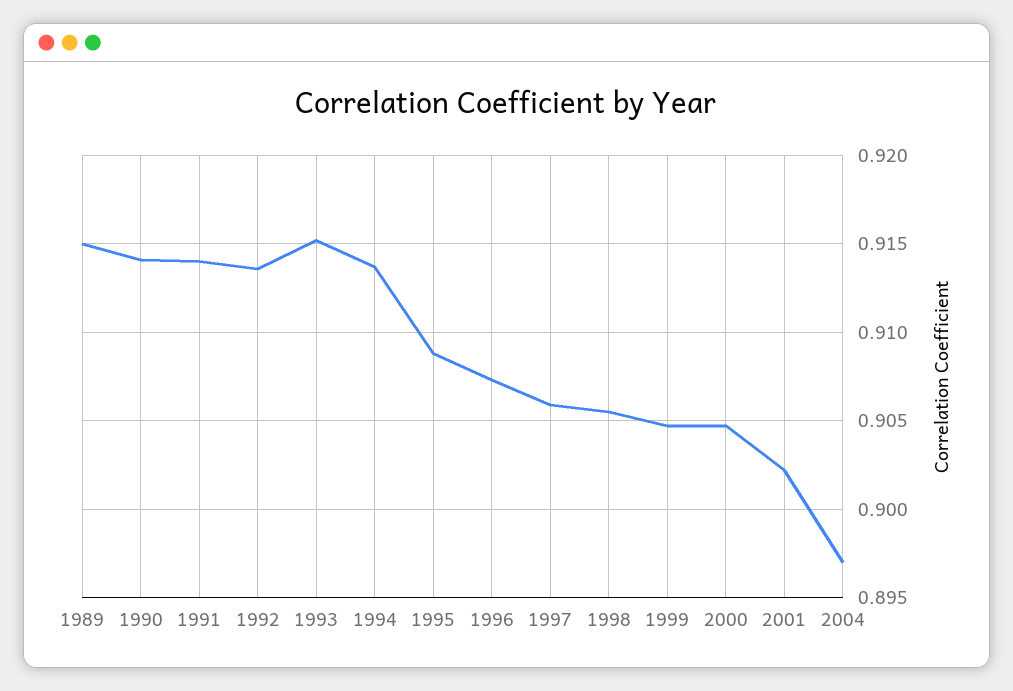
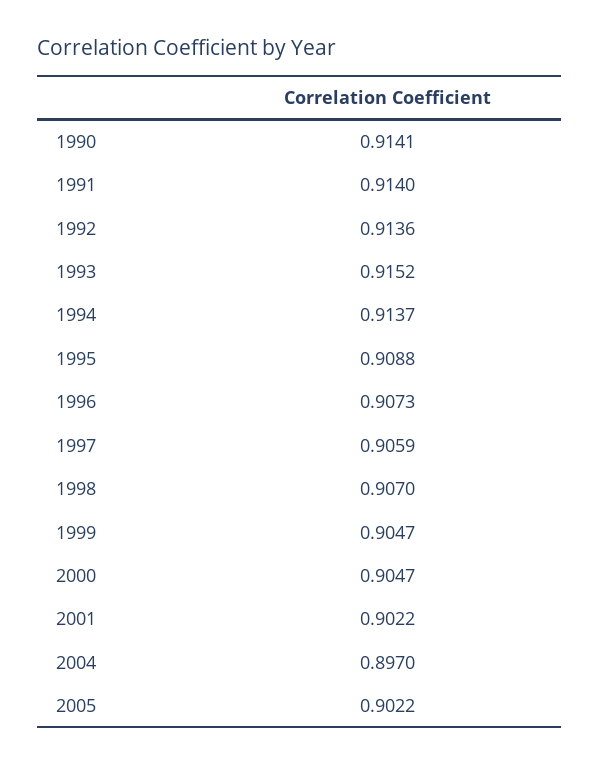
1989: 0.915 -> none
1998: 0.9055 -> 0.907
2005: none -> 0.9022

